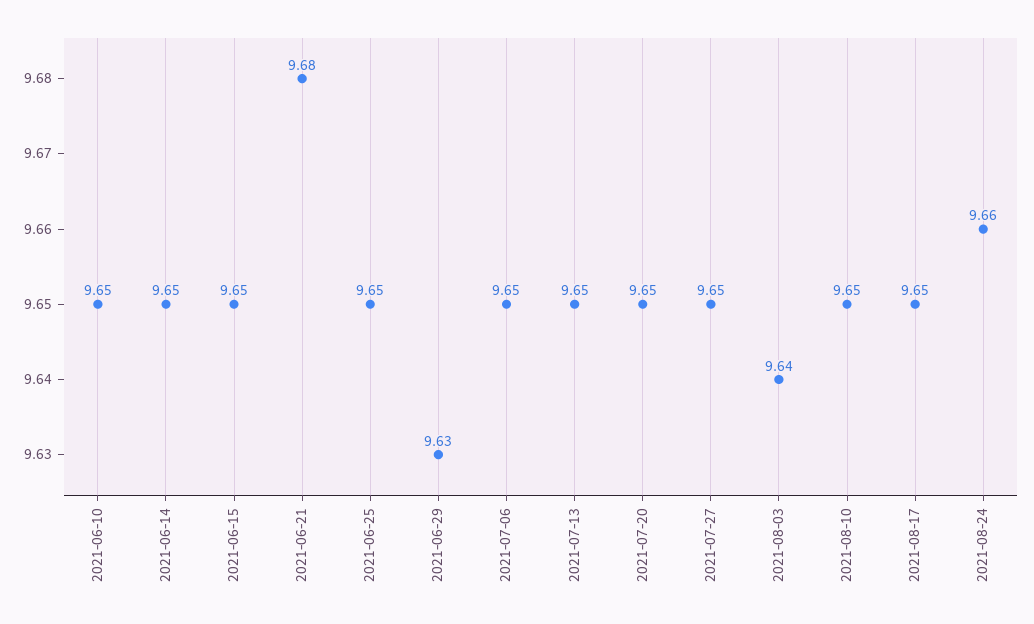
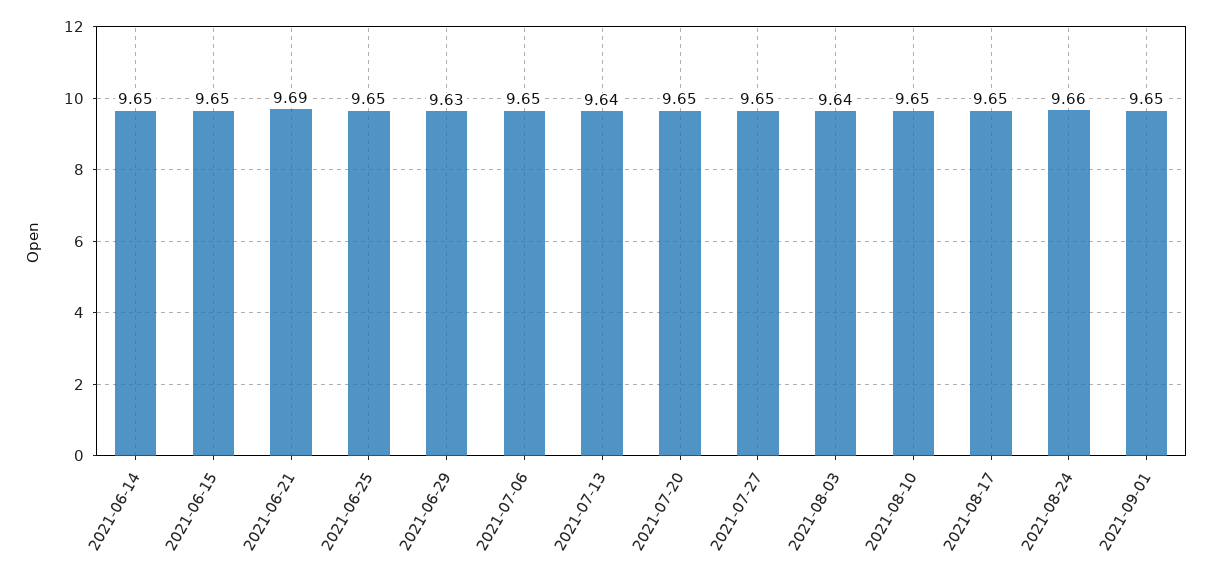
2021-06-10: 9.65 -> none
2021-06-21: 9.68 -> 9.69
2021-07-13: 9.65 -> 9.64
2021-09-01: none -> 9.65

